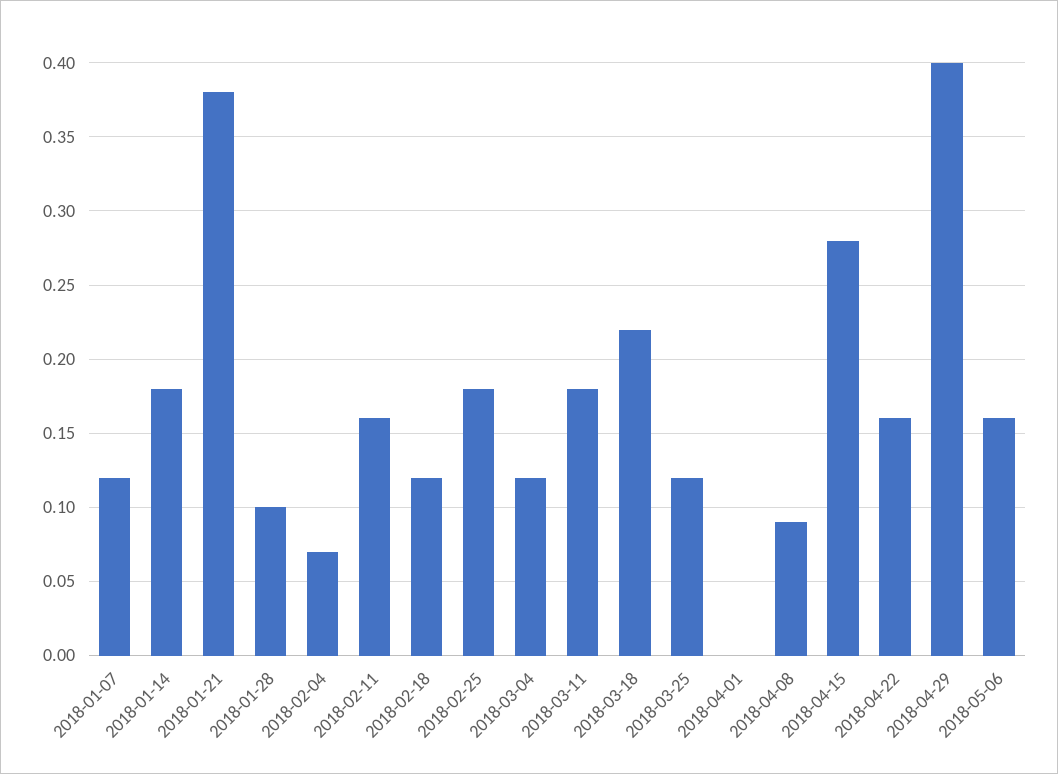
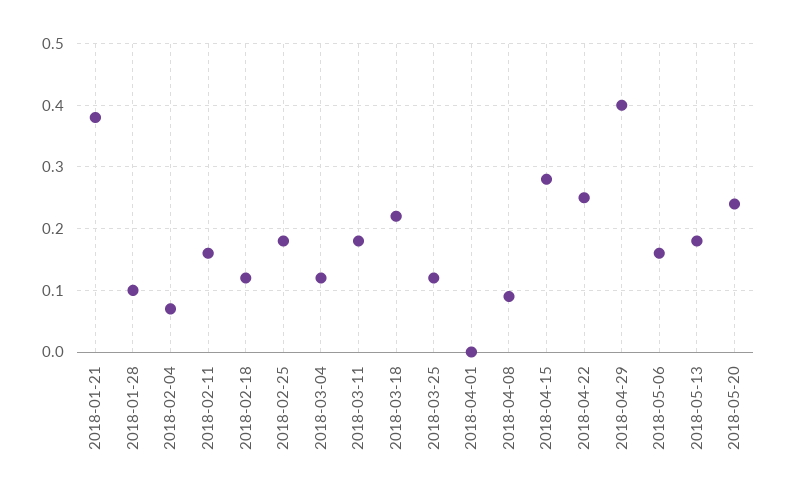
2018-01-07: 0.12 -> none
2018-01-14: 0.18 -> none
2018-04-22: 0.16 -> 0.25
2018-05-13: none -> 0.18
2018-05-20: none -> 0.24

